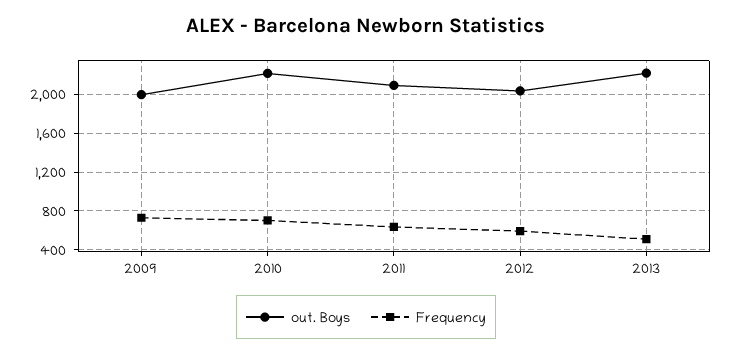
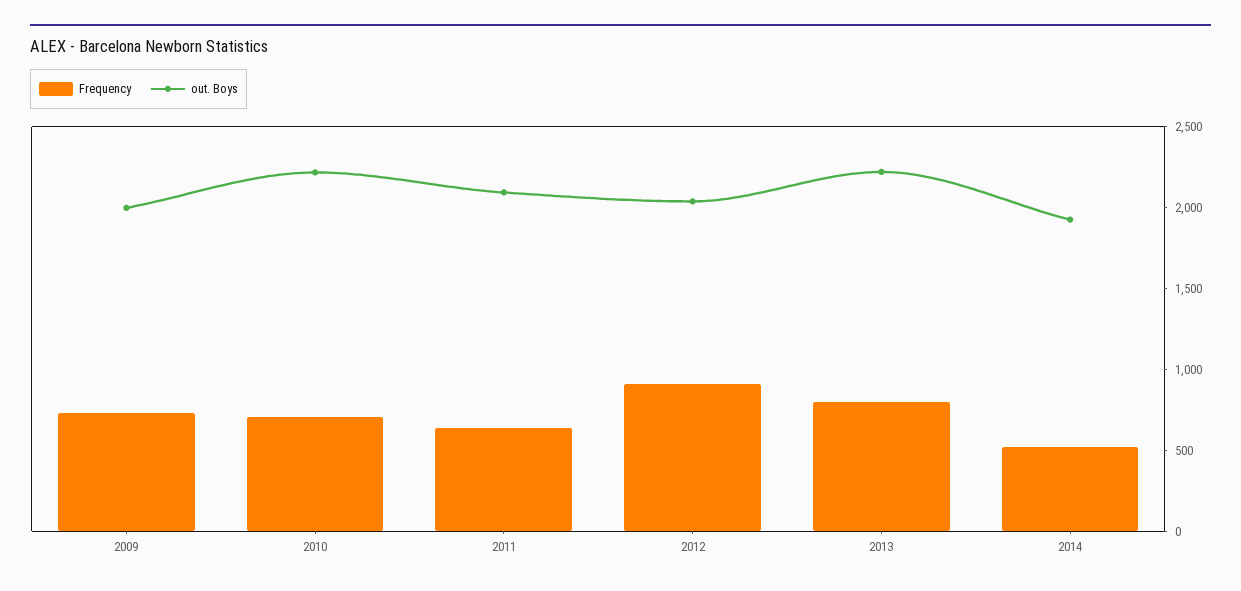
Frequency, 2012: 600 -> 900
Frequency, 2013: 500 -> 800
Frequency, 2014: none -> 500
out. Boys, 2014: none -> 1900

